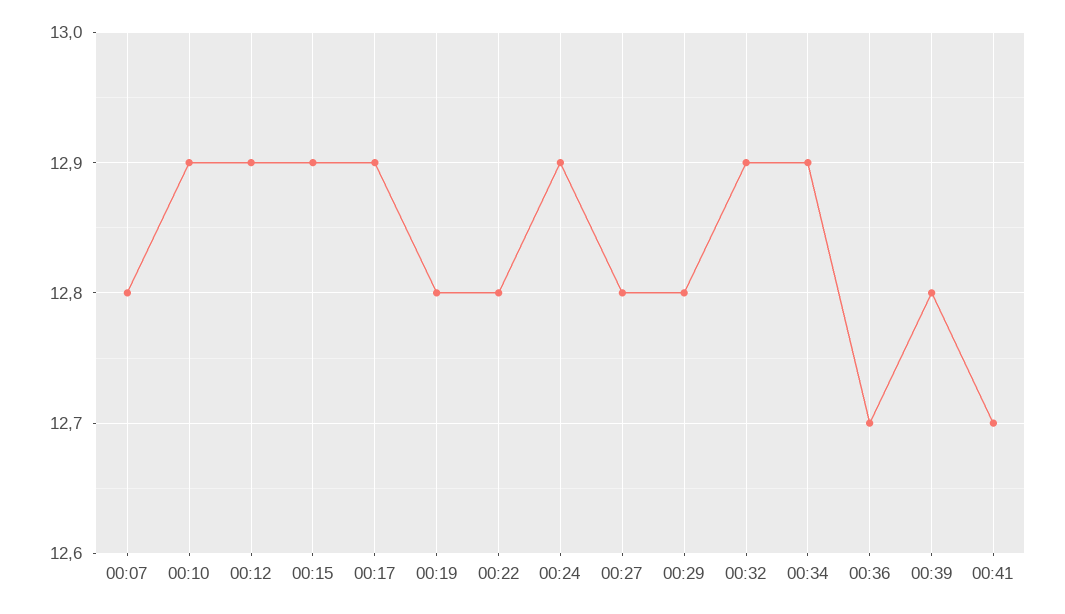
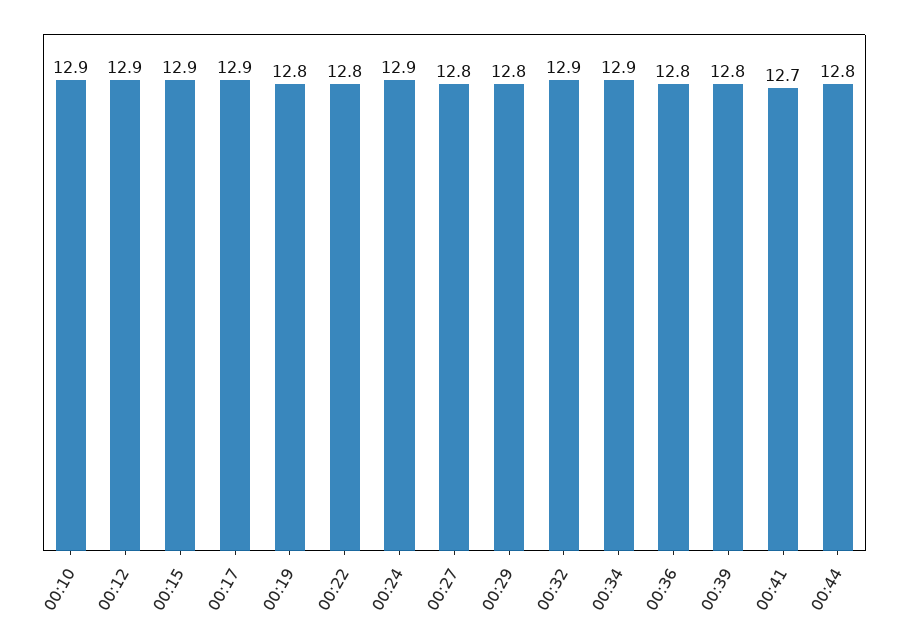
00:07: 12.8 -> none
00:36: 12.7 -> 12.8
00:44: none -> 12.8

